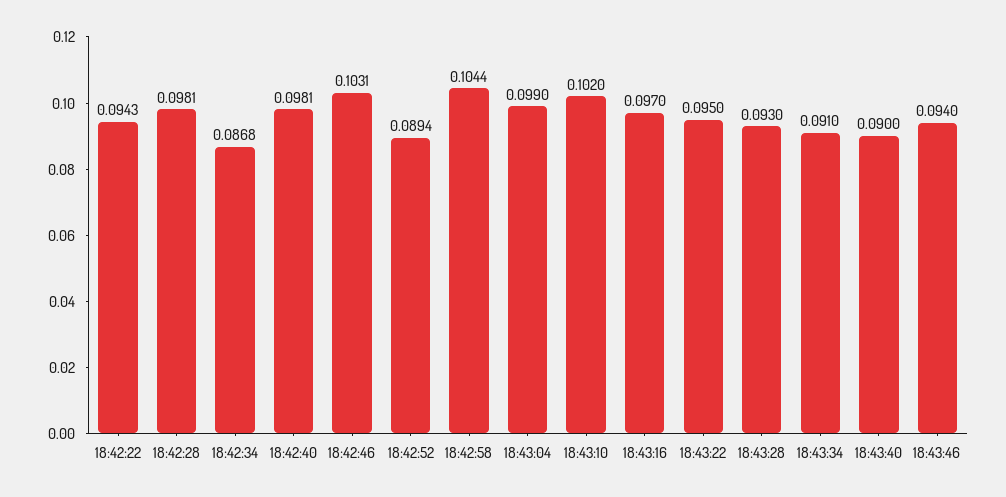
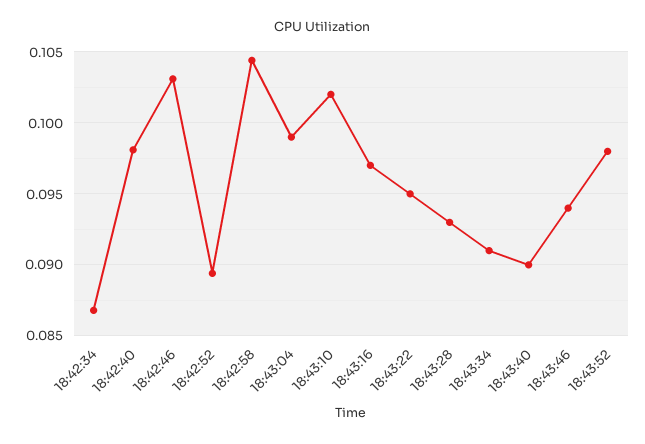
18:42:22: 0.0943 -> none
18:42:28: 0.0981 -> none
18:43:52: none -> 0.098

